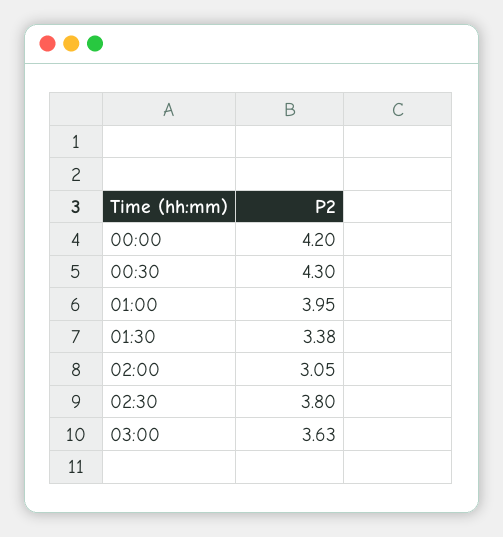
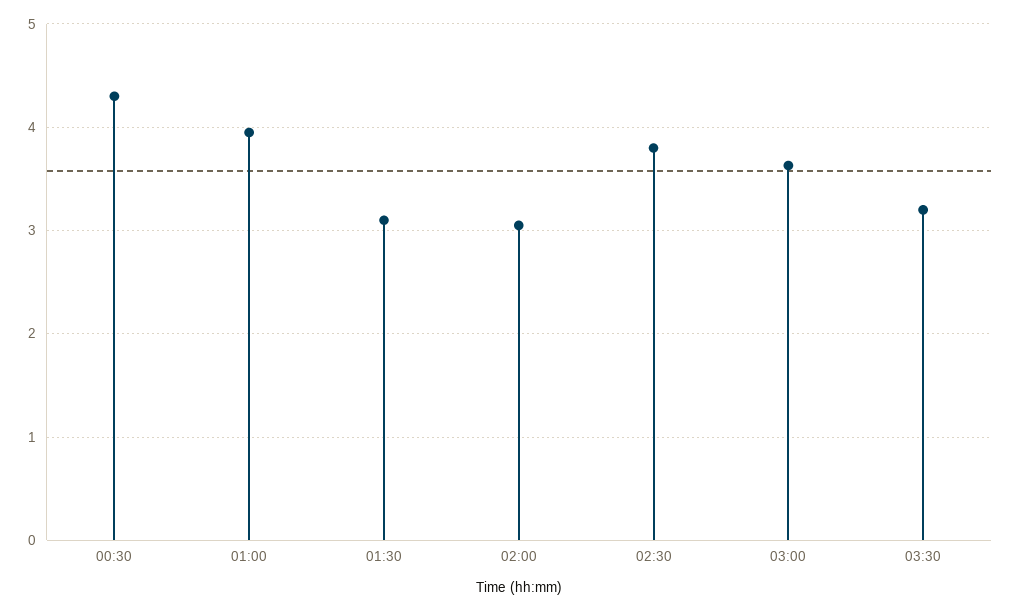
00:00: 4.2 -> none
01:30: 3.38 -> 3.1
03:30: none -> 3.2

